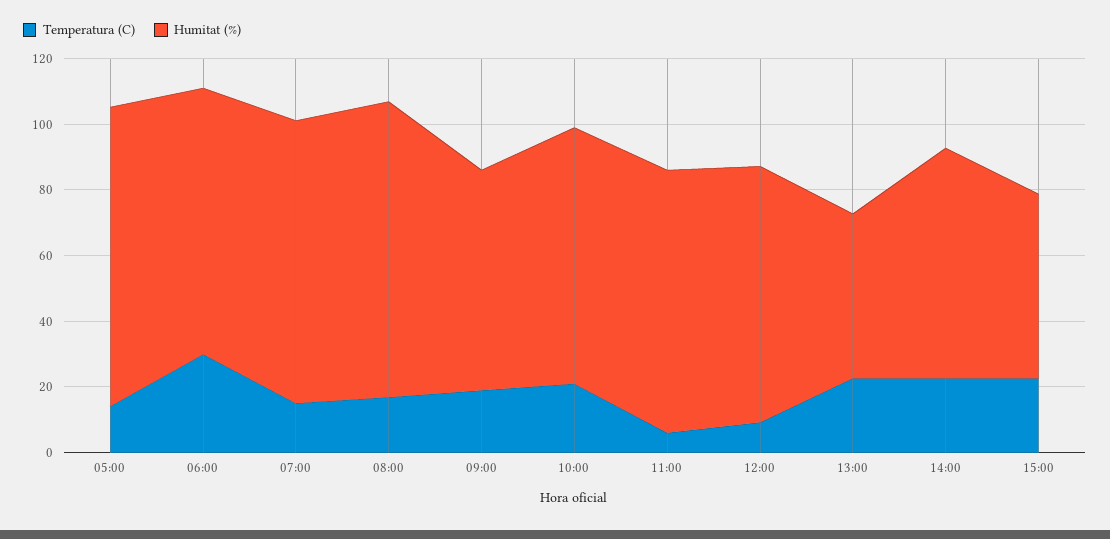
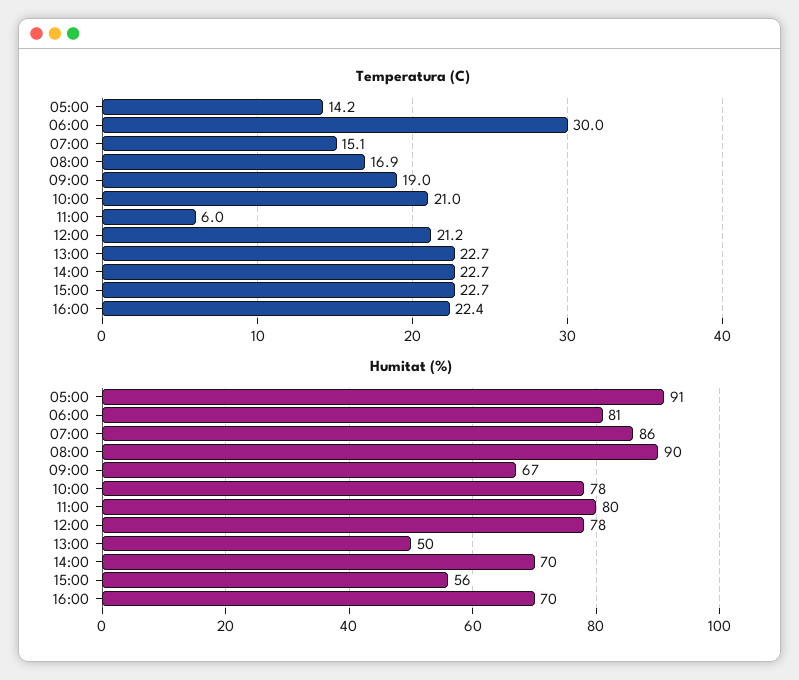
Temperatura (C), 12:00: 10 -> 21.2
Temperatura (C), 16:00: none -> 22.4
Humitat (%), 16:00: none -> 70

